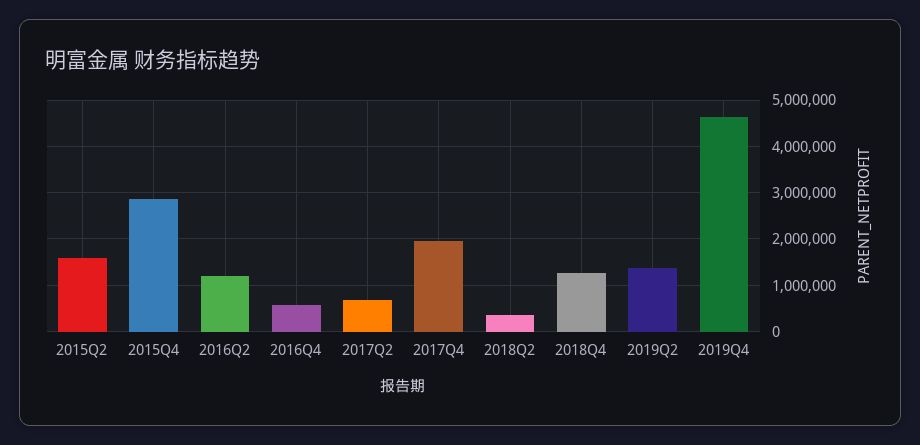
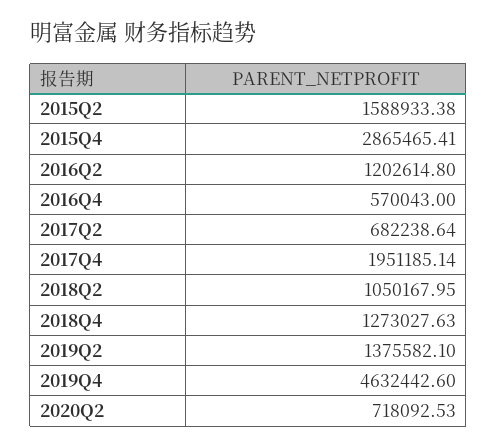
2018Q2: 400000 -> 1050167.95
2020Q2: none -> 718092.53

